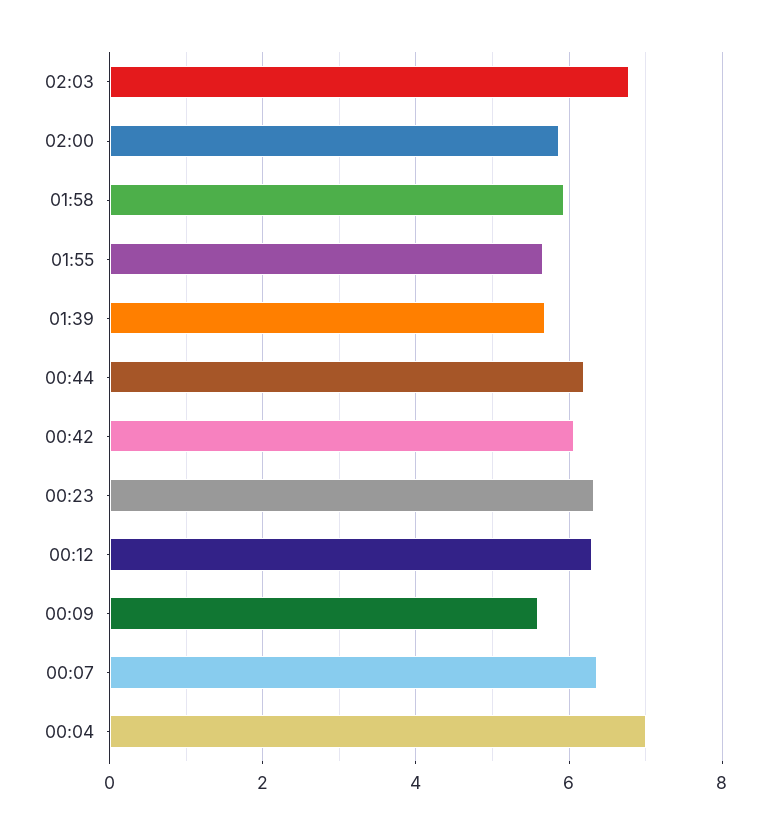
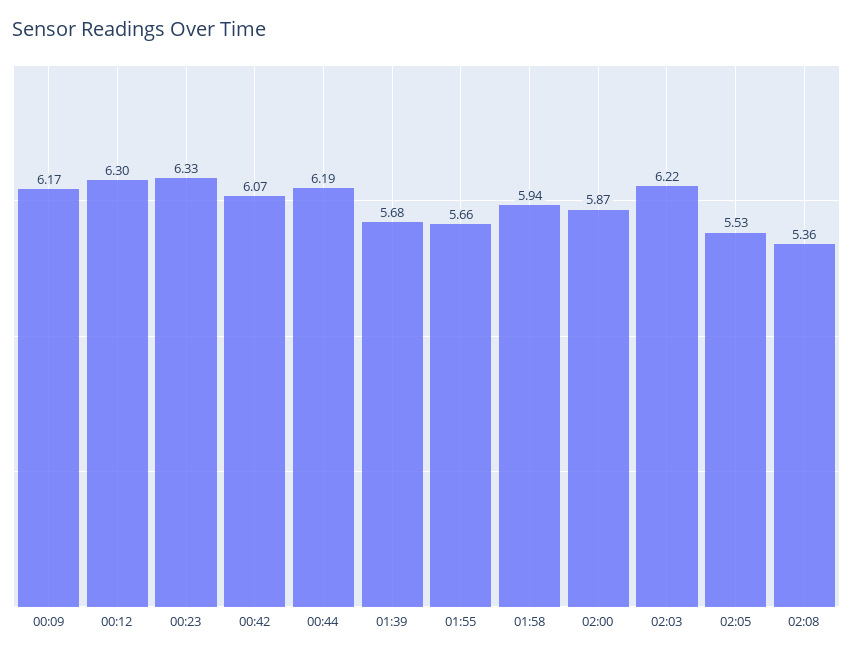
02:03: 6.8 -> 6.22
00:09: 5.6 -> 6.17
00:07: 6.4 -> none
00:04: 7 -> none
02:05: none -> 5.53
02:08: none -> 5.36

